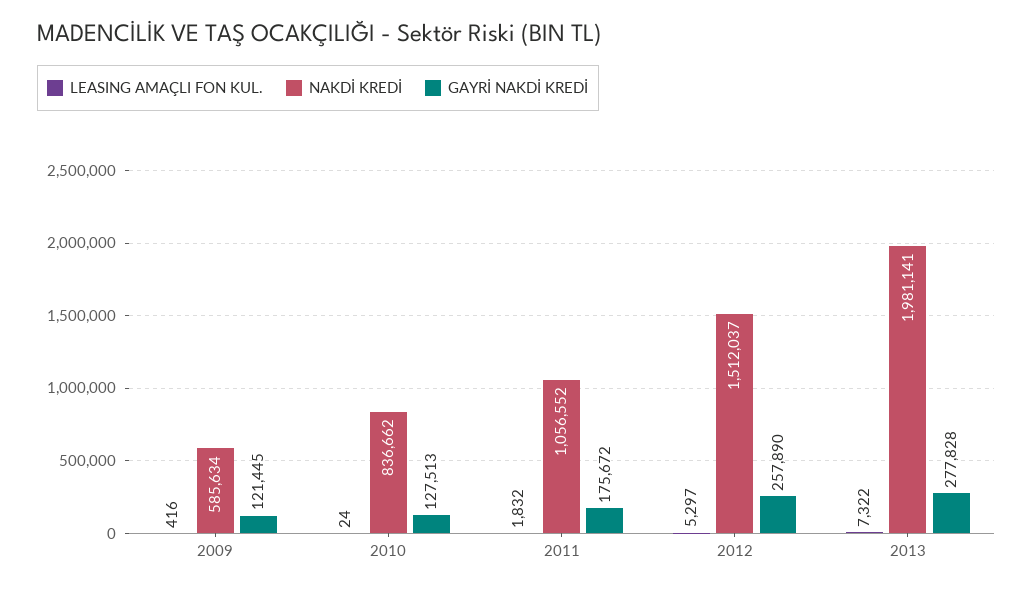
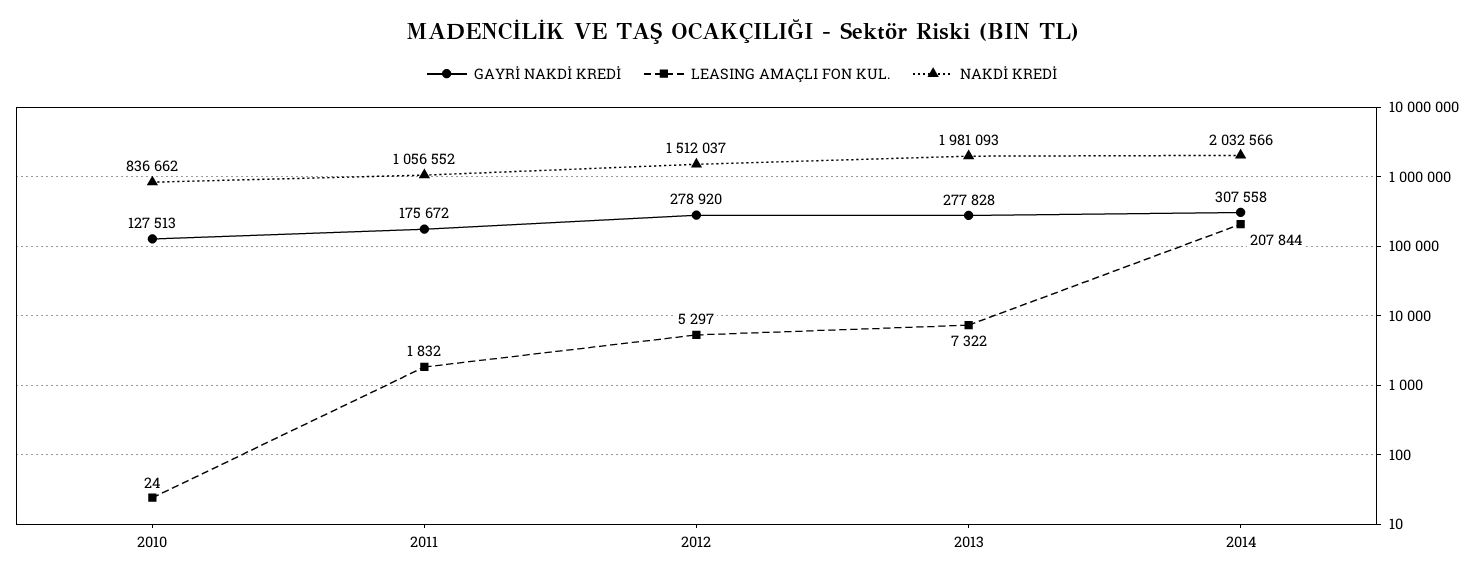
LEASING AMAÇLI FON KUL., 2009: 416 -> none
NAKDİ KREDİ, 2009: 585634 -> none
GAYRİ NAKDİ KREDİ, 2009: 121445 -> none
GAYRİ NAKDİ KREDİ, 2012: 257890 -> 278920
NAKDİ KREDİ, 2013: 1981141 -> 1981093
GAYRİ NAKDİ KREDİ, 2014: none -> 307558
LEASING AMAÇLI FON KUL., 2014: none -> 207844
NAKDİ KREDİ, 2014: none -> 2032566

